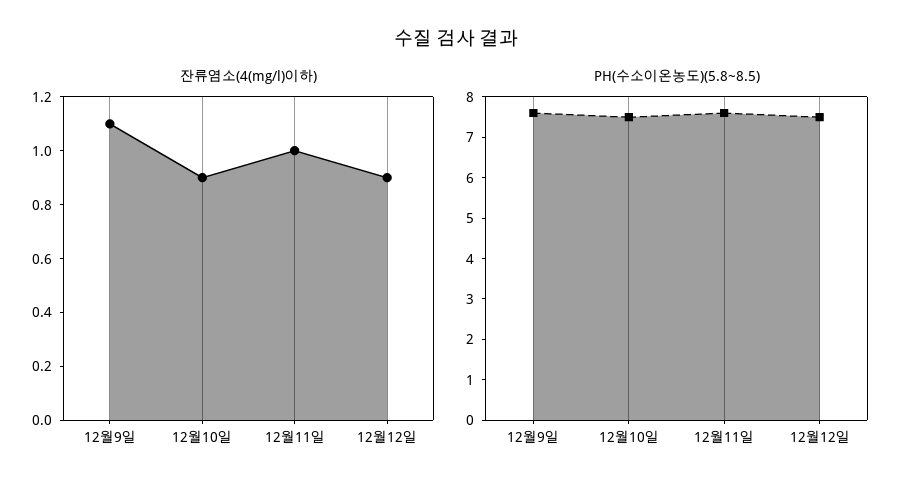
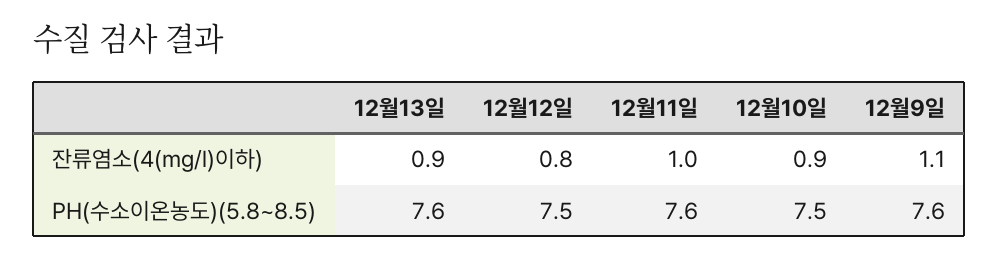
잔류염소(4(mg/l)이하), 12월12일: 0.9 -> 0.8
잔류염소(4(mg/l)이하), 12월13일: none -> 0.9
PH(수소이온농도)(5.8~8.5), 12월13일: none -> 7.6

